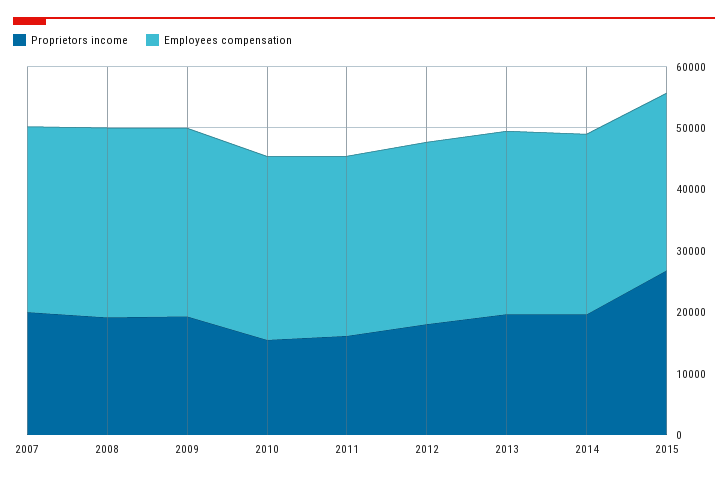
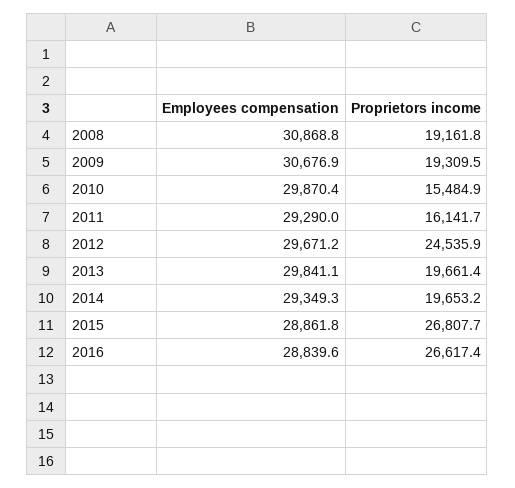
Proprietors income, 2007: 20000 -> none
Employees compensation, 2007: 30000 -> none
Proprietors income, 2012: 18000 -> 24535.9
Employees compensation, 2016: none -> 28839.6
Proprietors income, 2016: none -> 26617.4

